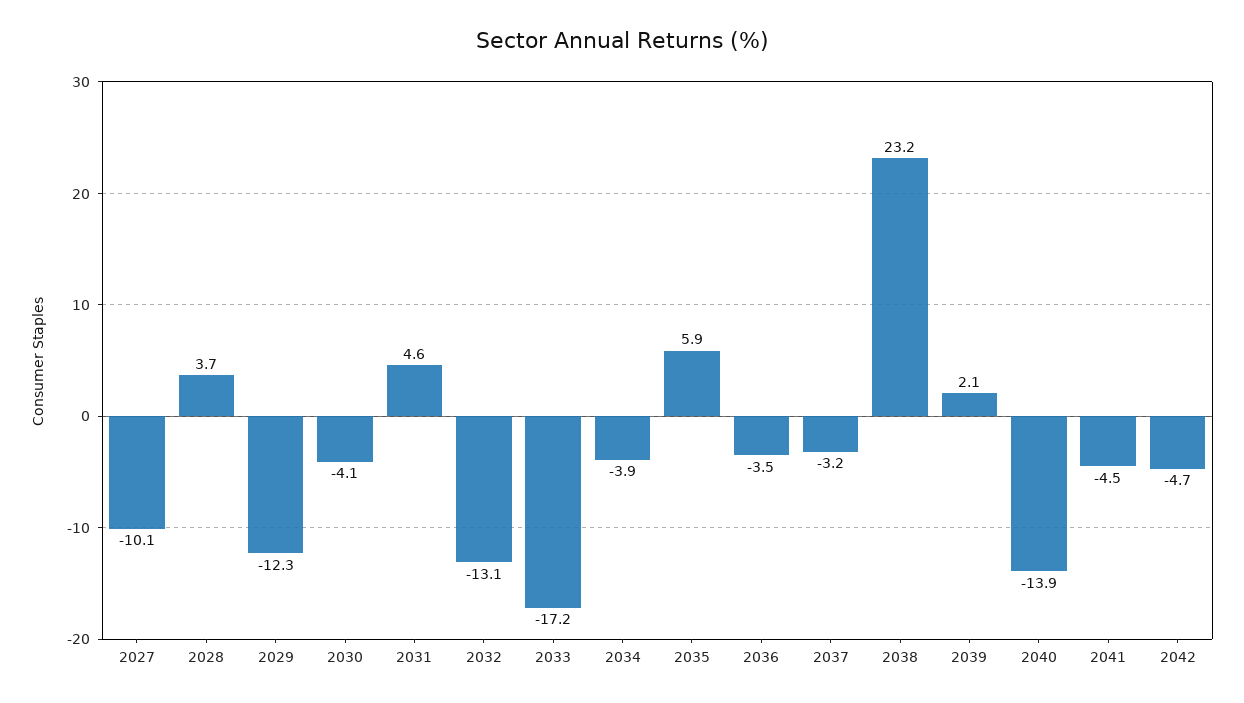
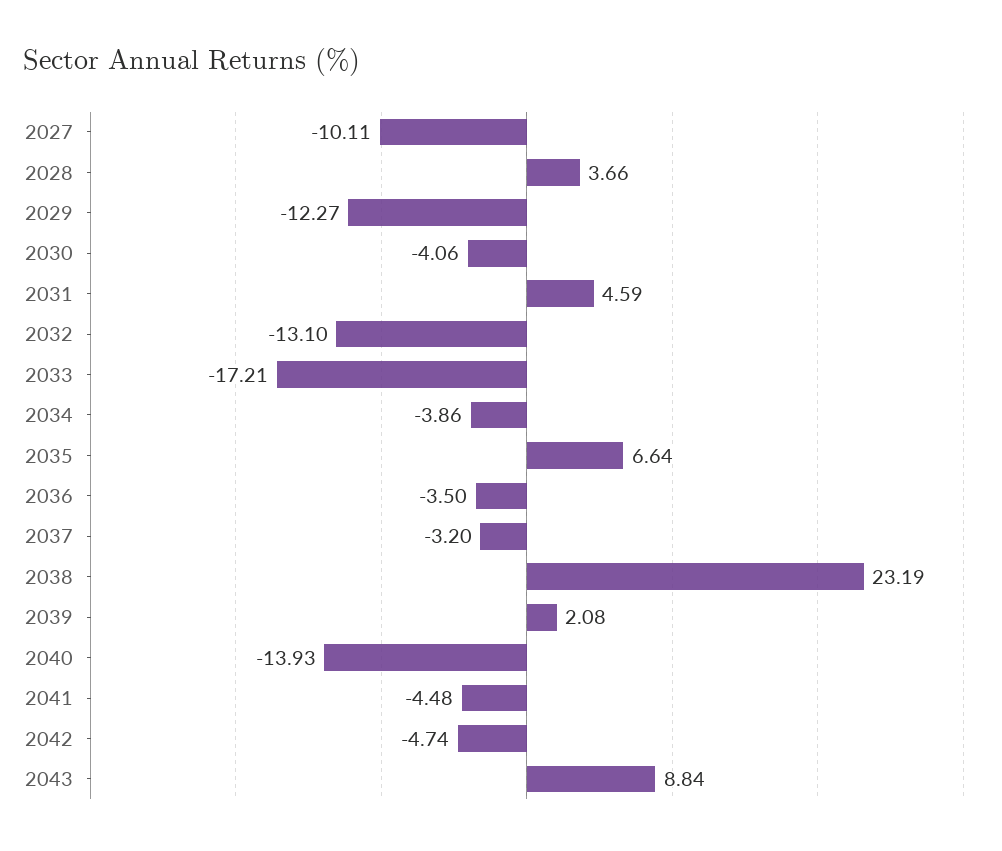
2035: 5.9 -> 6.64
2043: none -> 8.84

